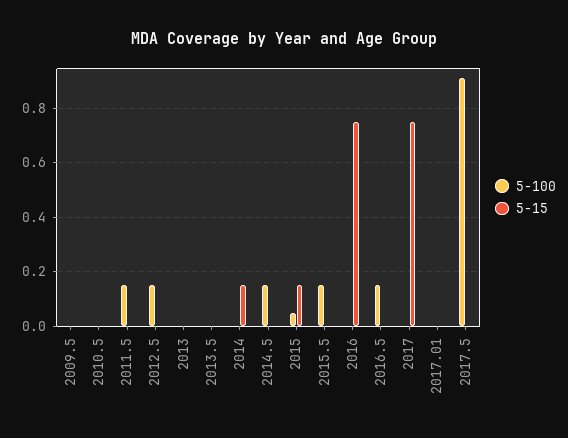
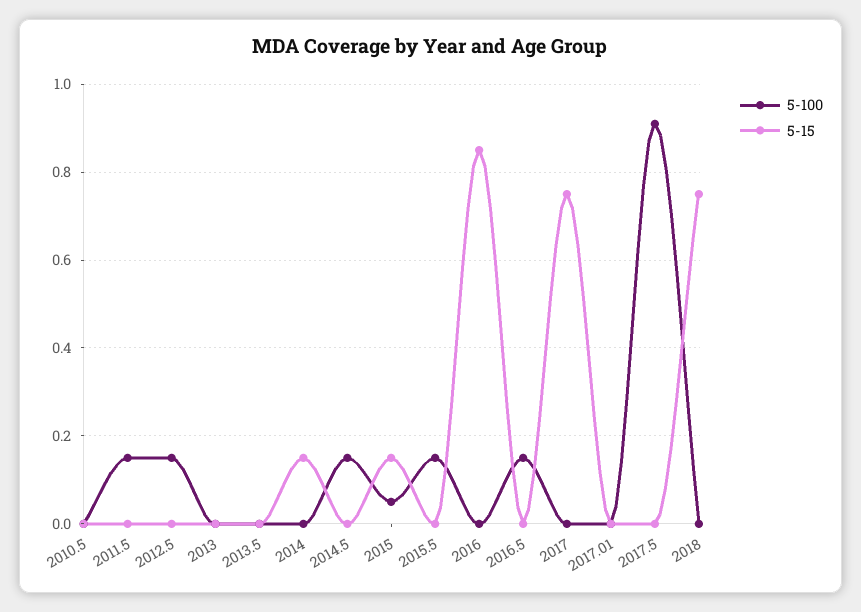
5-100, 2009.5: 0 -> none
5-15, 2009.5: 0 -> none
5-15, 2016: 0.75 -> 0.85
5-100, 2018: none -> 0
5-15, 2018: none -> 0.75

